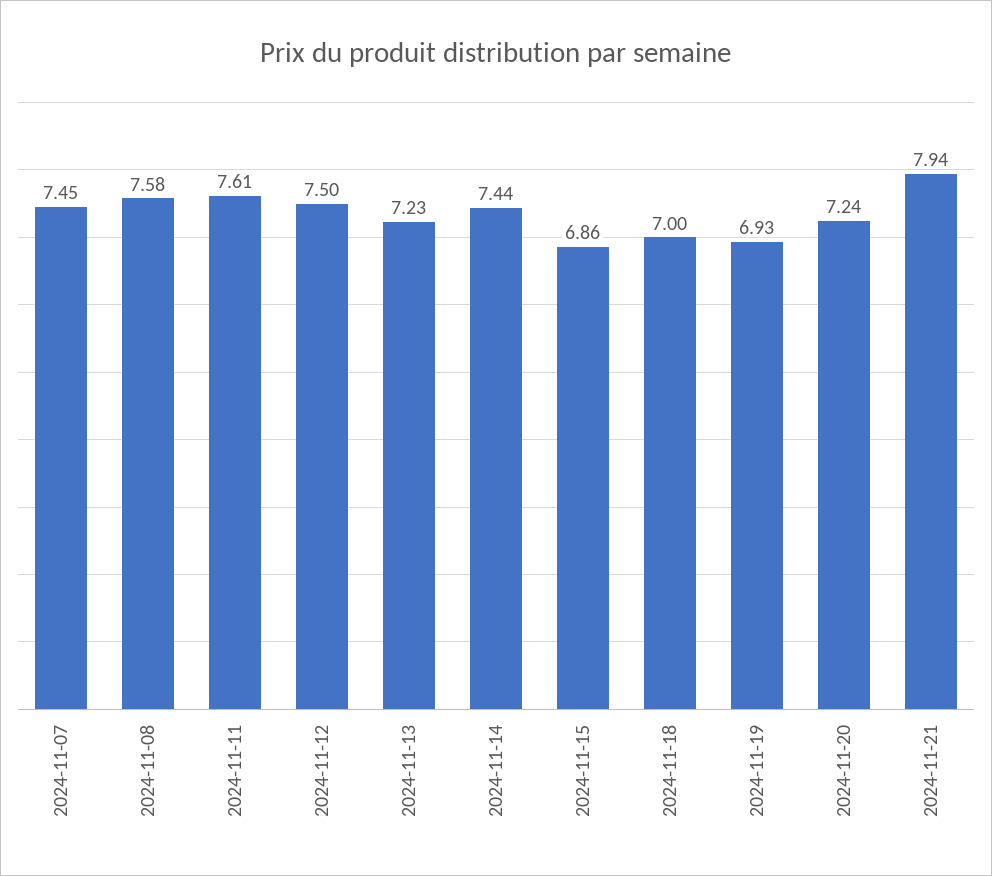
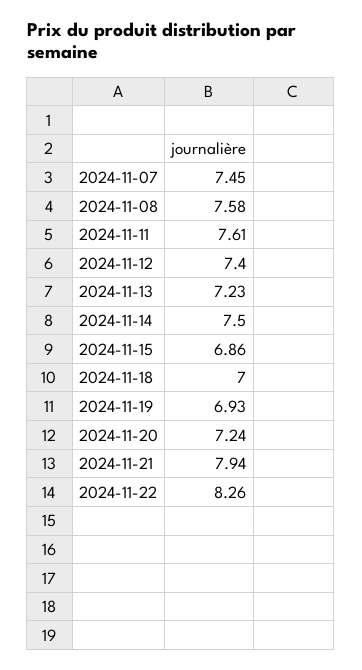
2024-11-12: 7.5 -> 7.4
2024-11-14: 7.44 -> 7.5
2024-11-22: none -> 8.26

